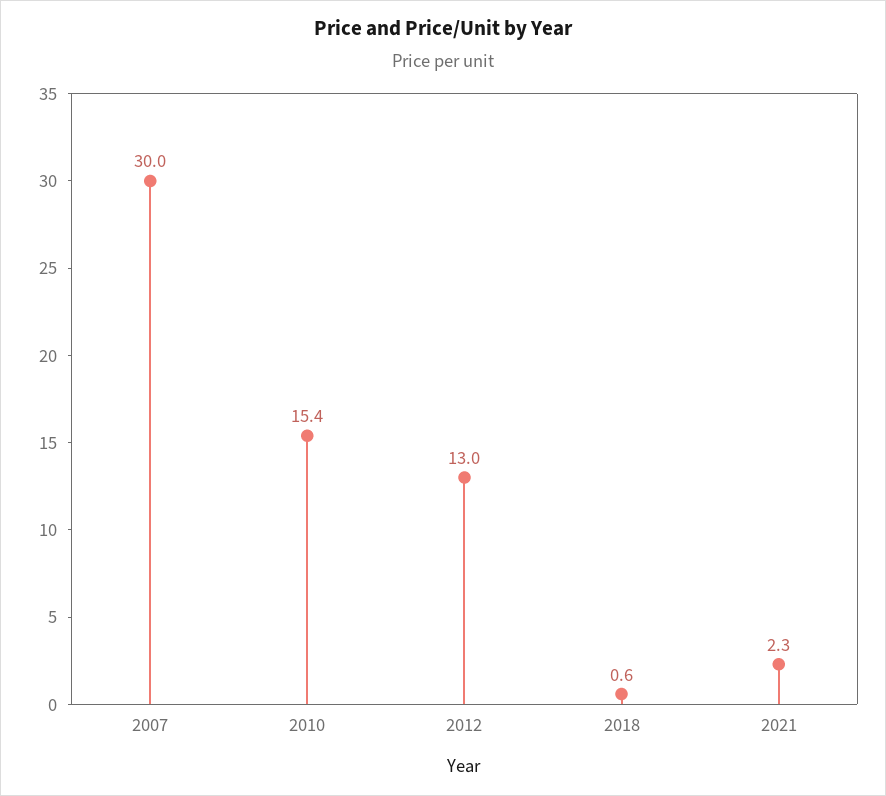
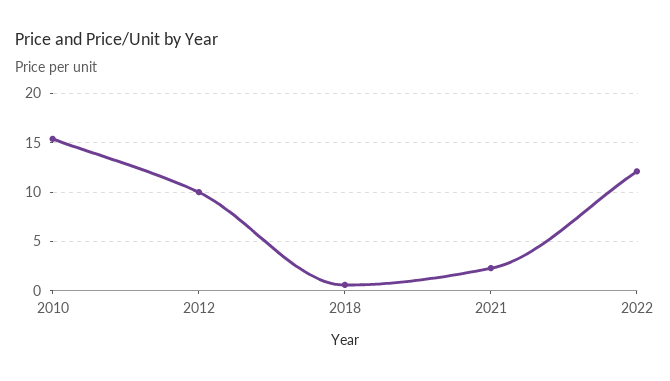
2007: 30 -> none
2012: 13 -> 10
2022: none -> 12

